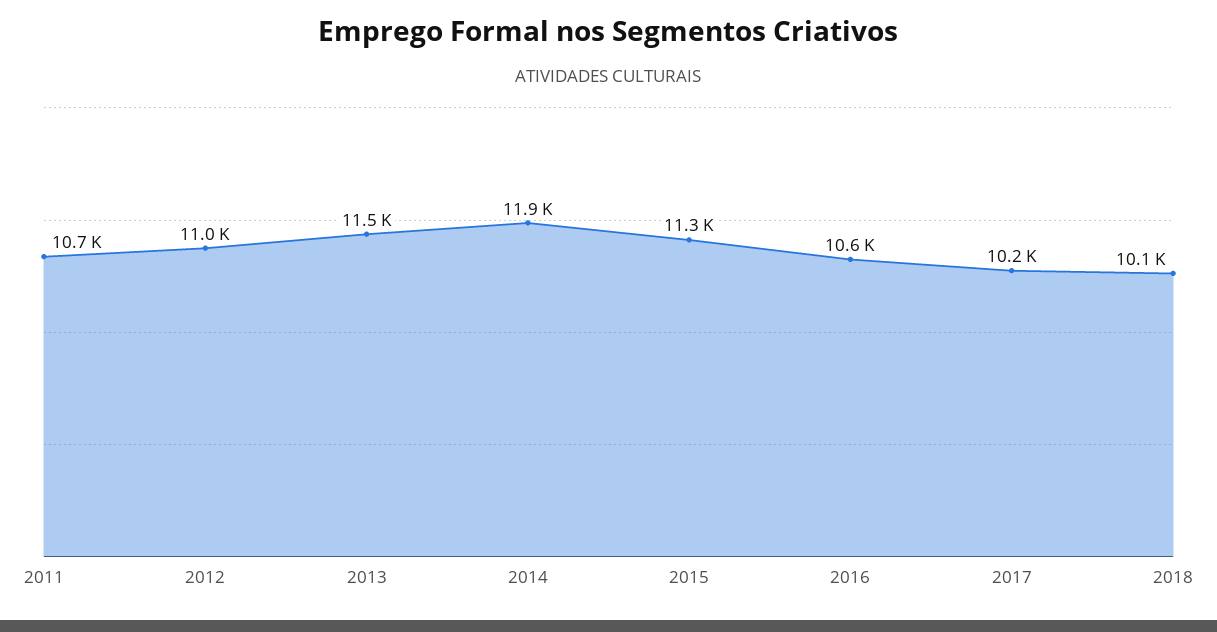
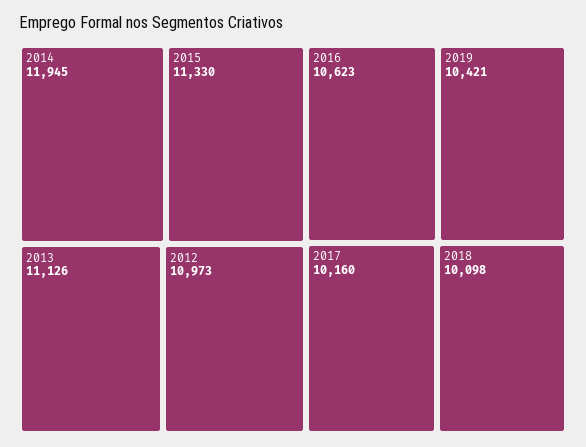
2011: 10700 -> none
2013: 11500 -> 11126
2019: none -> 10421

